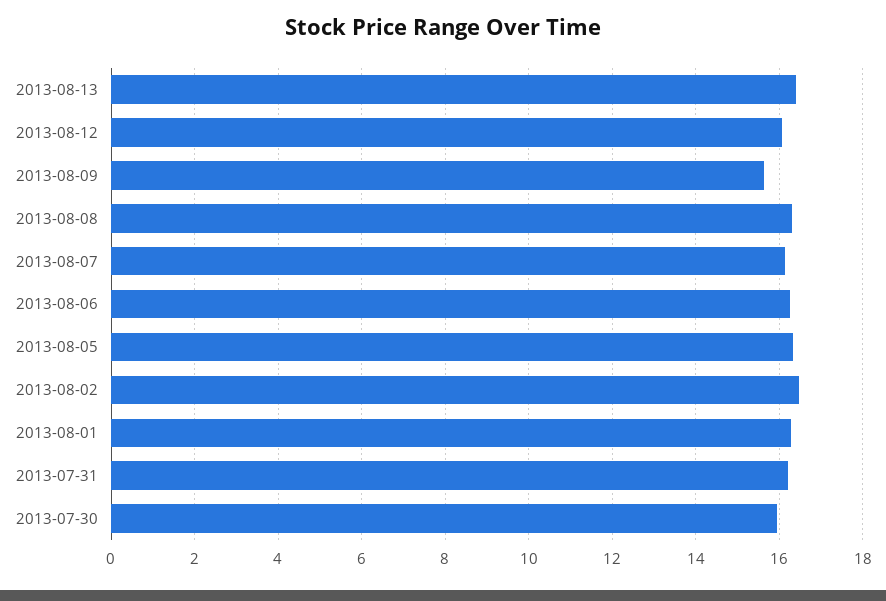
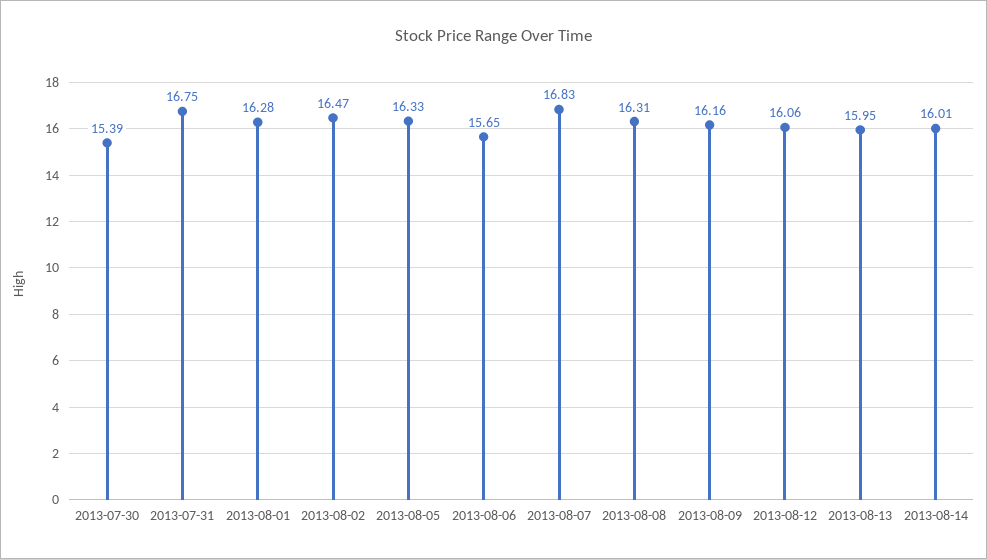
2013-08-13: 16.4 -> 15.95
2013-08-09: 15.6 -> 16.16
2013-08-07: 16.2 -> 16.83
2013-08-06: 16.2 -> 15.65
2013-07-31: 16.2 -> 16.75
2013-07-30: 16 -> 15.39
2013-08-14: none -> 16.01

